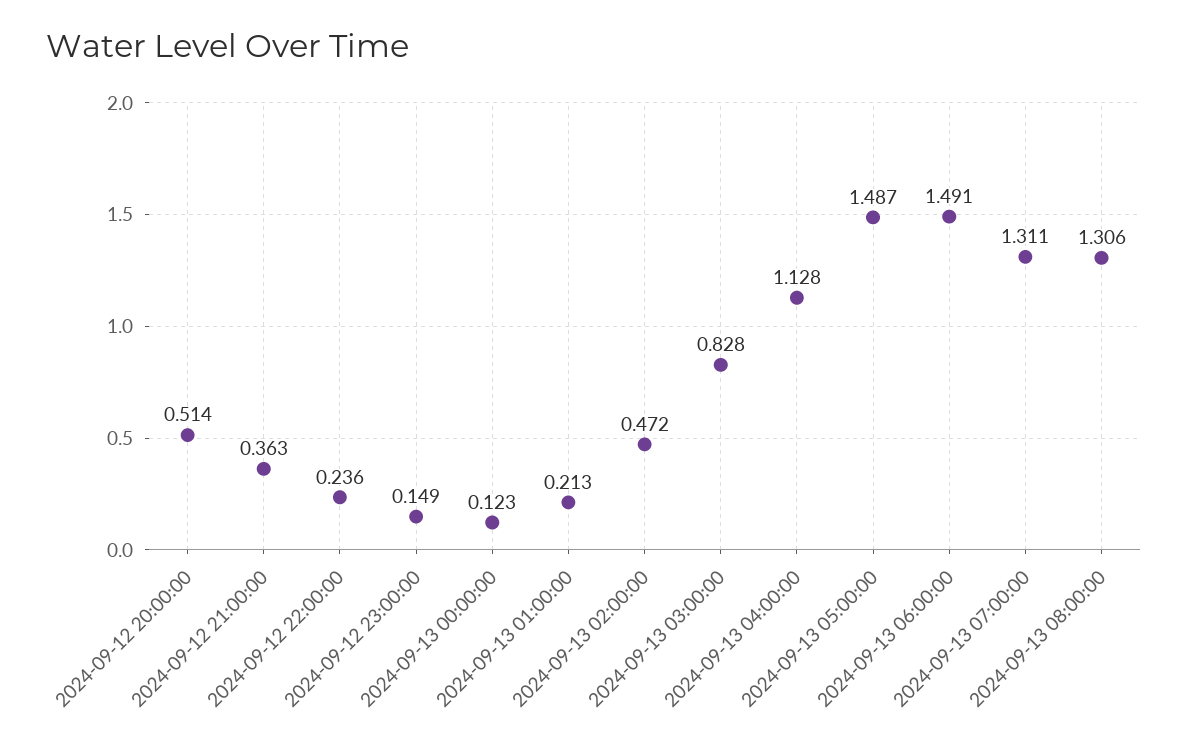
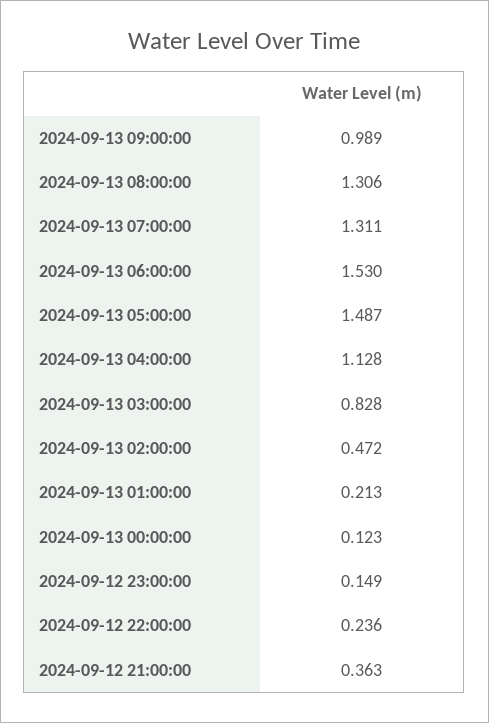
2024-09-12 20:00:00: 0.514 -> none
2024-09-13 06:00:00: 1.491 -> 1.53
2024-09-13 09:00:00: none -> 0.989

